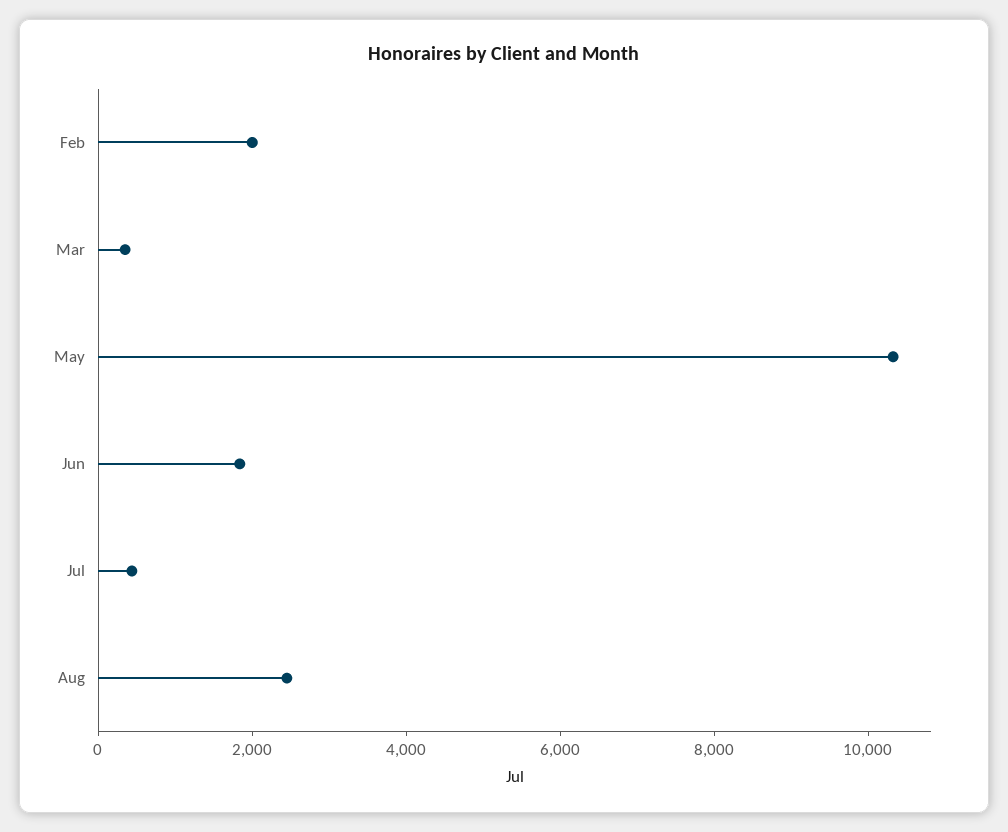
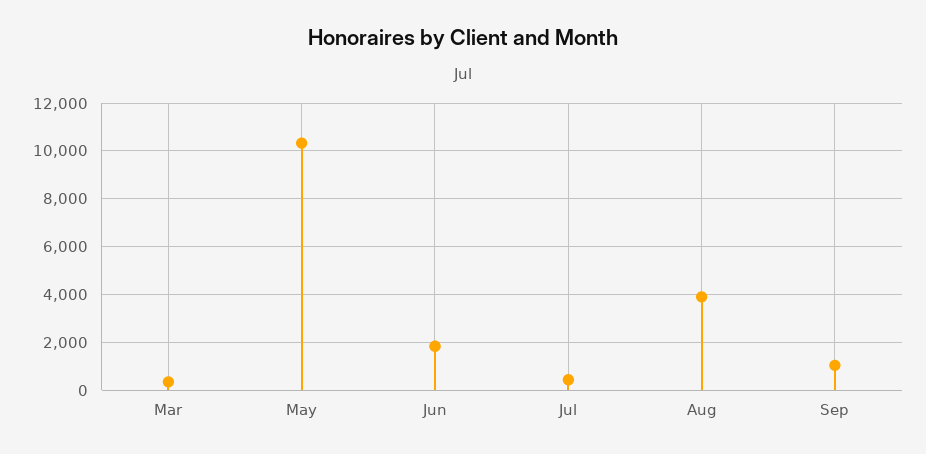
Feb: 2000 -> none
Aug: 2500 -> 4000
Sep: none -> 1000

